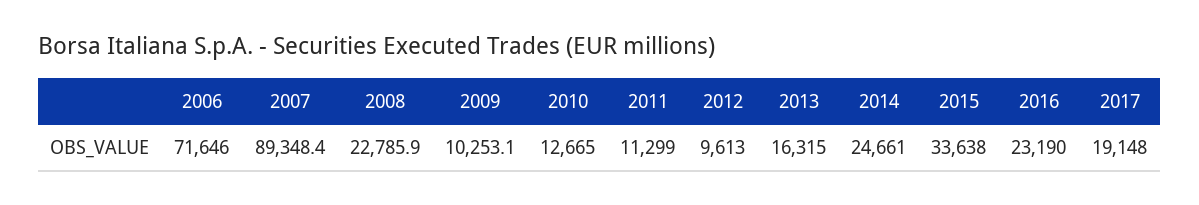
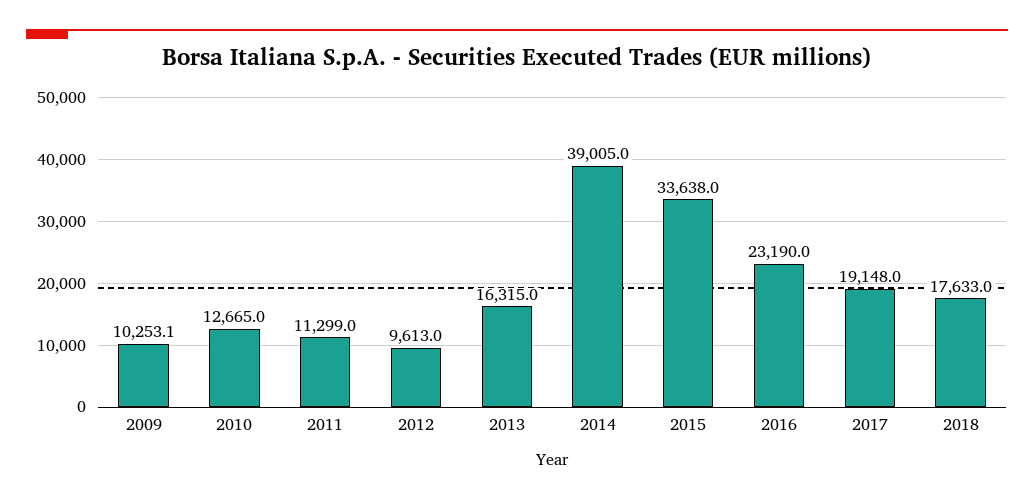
2006: 71646 -> none
2007: 89348.4 -> none
2008: 22785.9 -> none
2014: 24661 -> 39005
2018: none -> 17633

